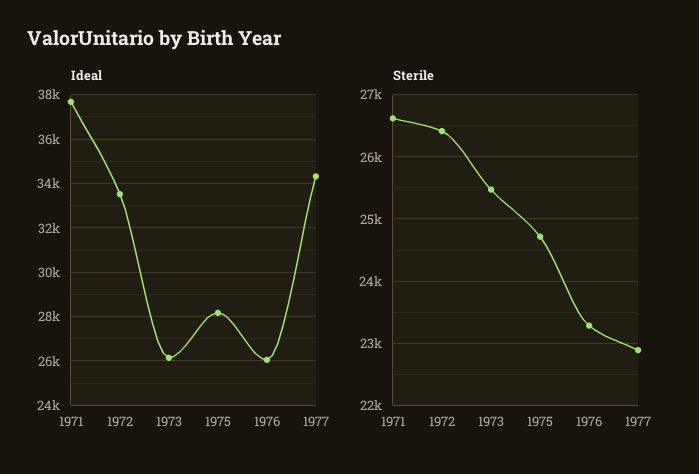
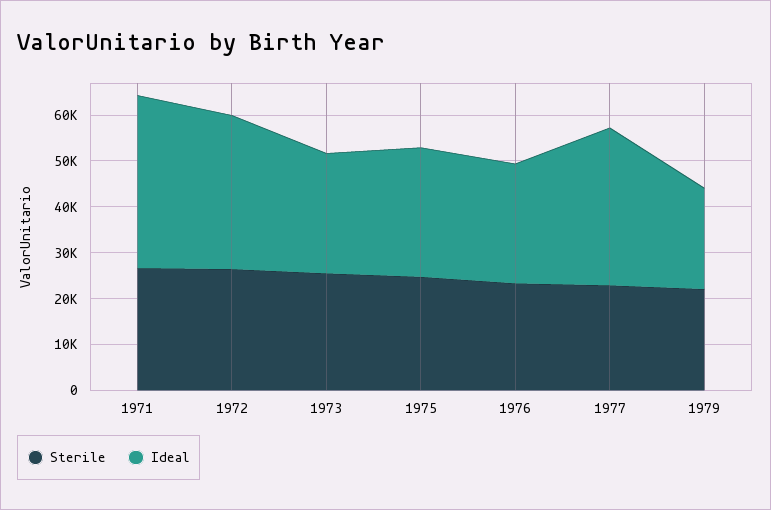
Sterile, 1979: none -> 22000
Ideal, 1979: none -> 22000

